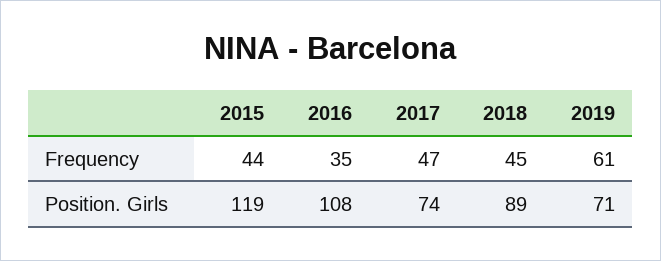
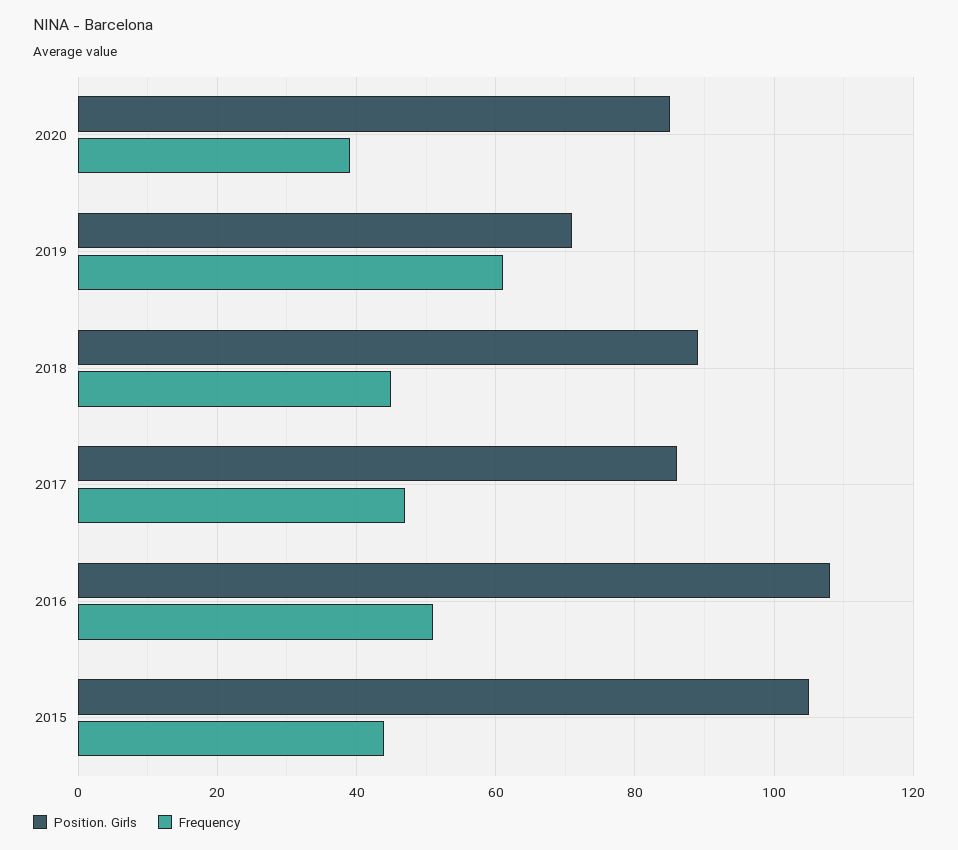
Frequency, 2016: 35 -> 50
Position. Girls, 2015: 119 -> 105
Position. Girls, 2017: 74 -> 85
Position. Girls, 2020: none -> 85
Frequency, 2020: none -> 40

